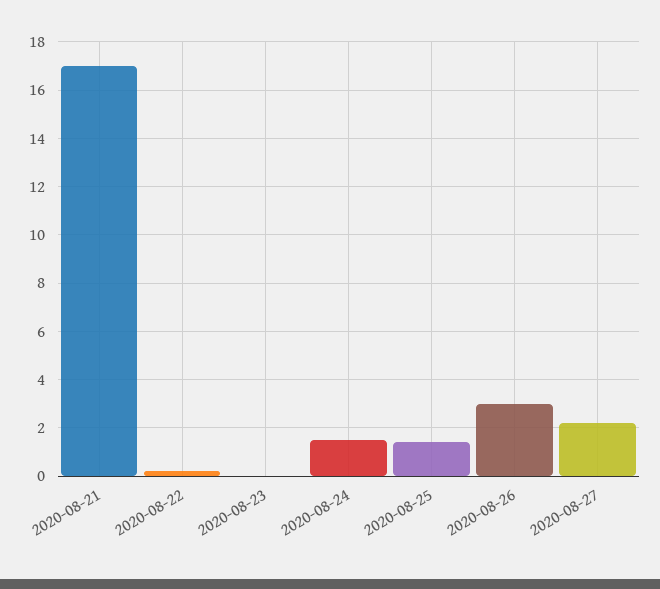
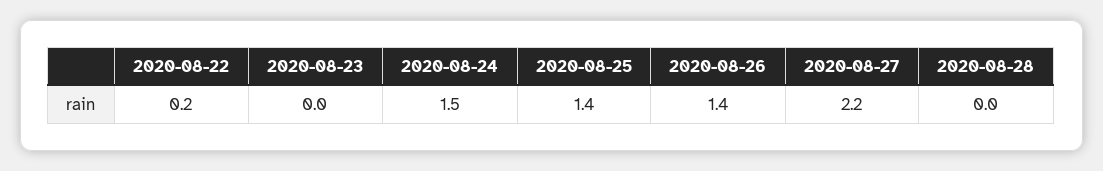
2020-08-21: 17 -> none
2020-08-26: 3 -> 1.4
2020-08-28: none -> 0

